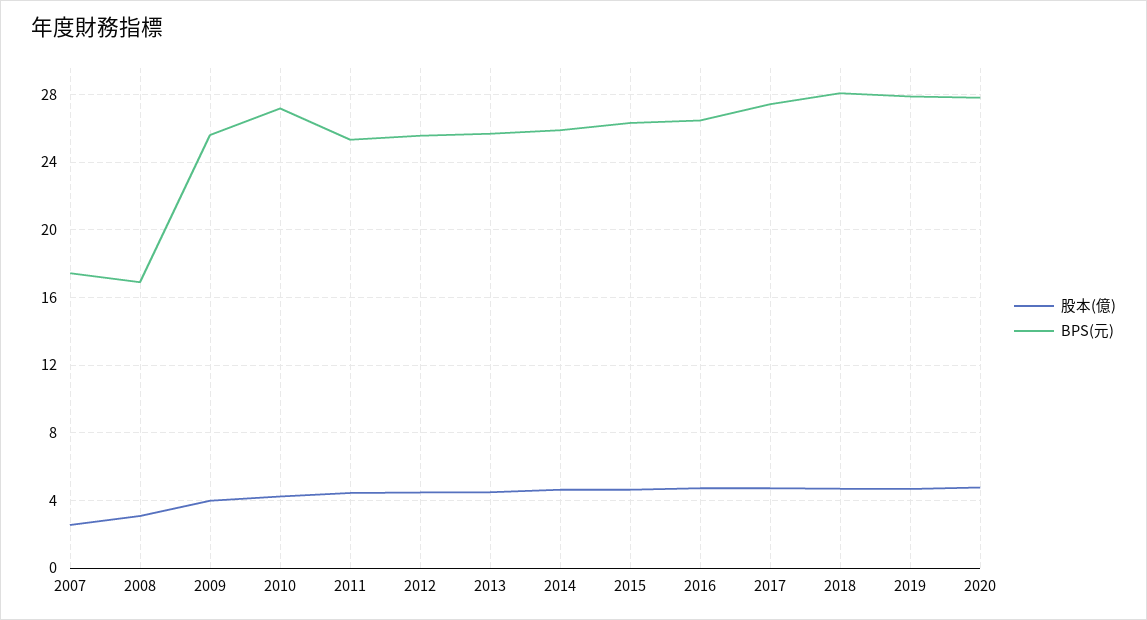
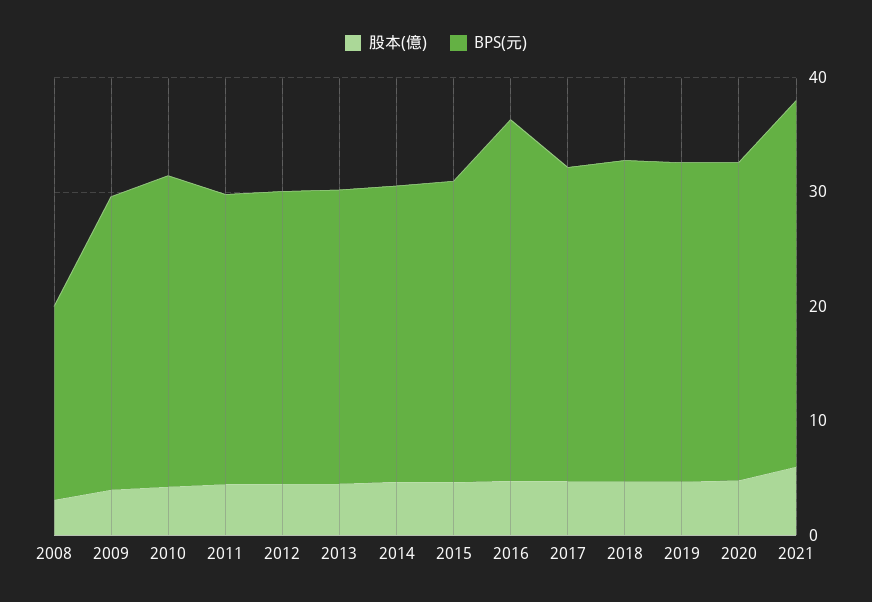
股本(億), 2007: 2.5 -> none
BPS(元), 2007: 17.5 -> none
BPS(元), 2016: 26.5 -> 32
股本(億), 2021: none -> 6
BPS(元), 2021: none -> 32

